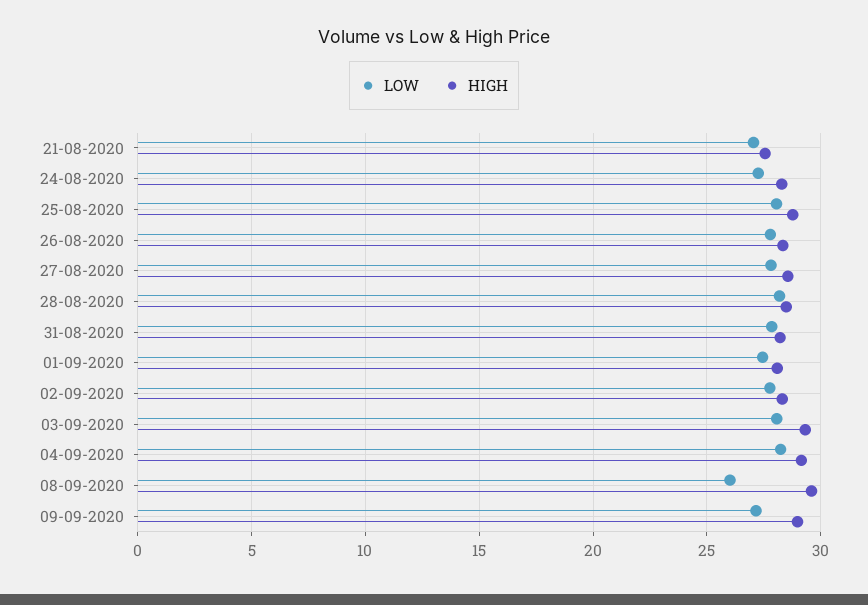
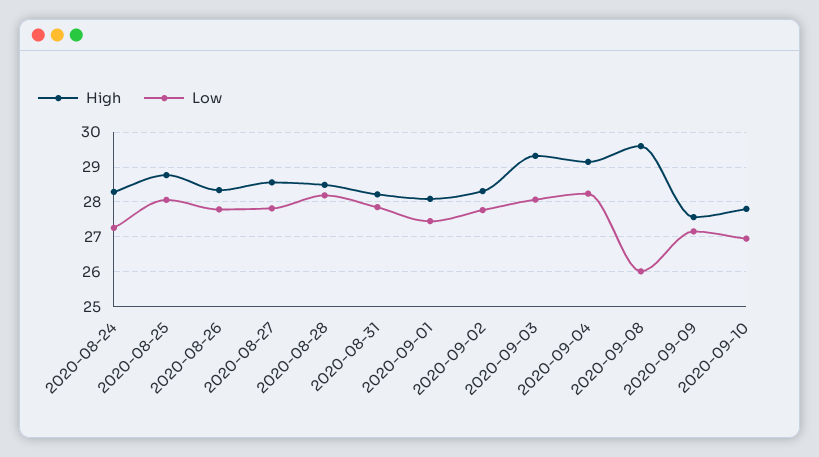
LOW, 21-08-2020: 27 -> none
HIGH, 21-08-2020: 27.5 -> none
HIGH, 09-09-2020: 29 -> 27.6
HIGH, 2020-09-10: none -> 27.8
LOW, 2020-09-10: none -> 27

